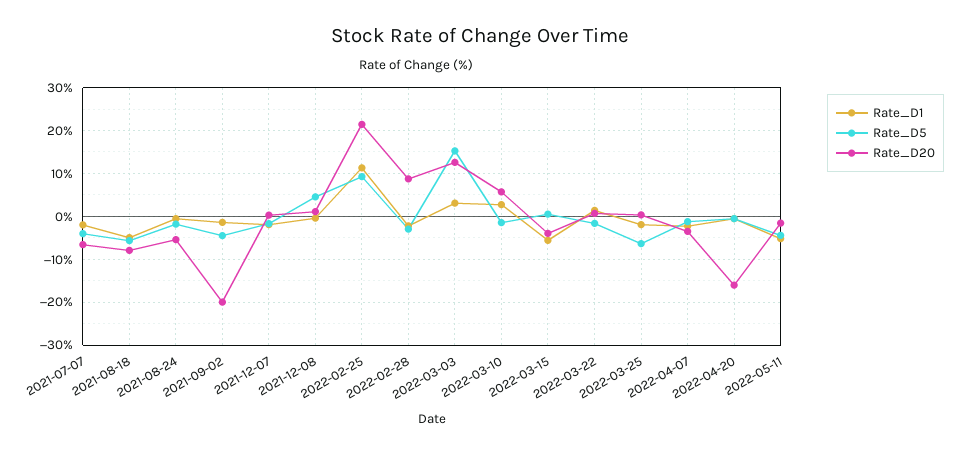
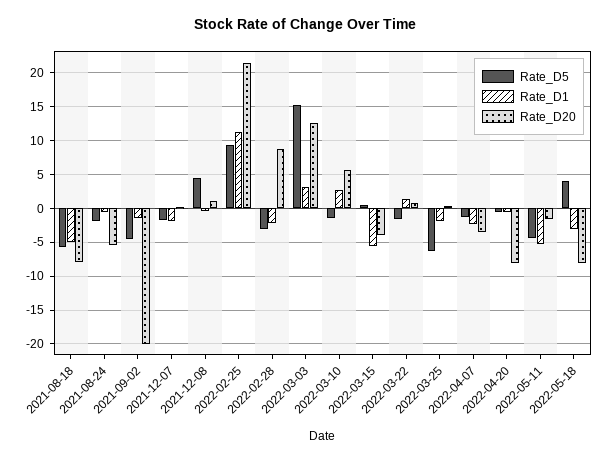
Rate_D1, 2021-07-07: -2 -> none
Rate_D5, 2021-07-07: -4 -> none
Rate_D20, 2021-07-07: -6 -> none
Rate_D20, 2022-04-20: -16 -> -8
Rate_D5, 2022-05-18: none -> 4
Rate_D1, 2022-05-18: none -> -3
Rate_D20, 2022-05-18: none -> -8

